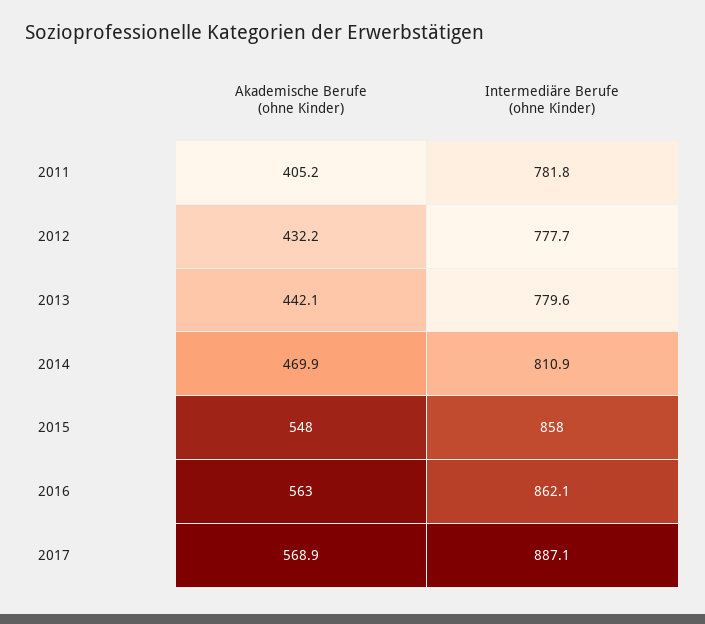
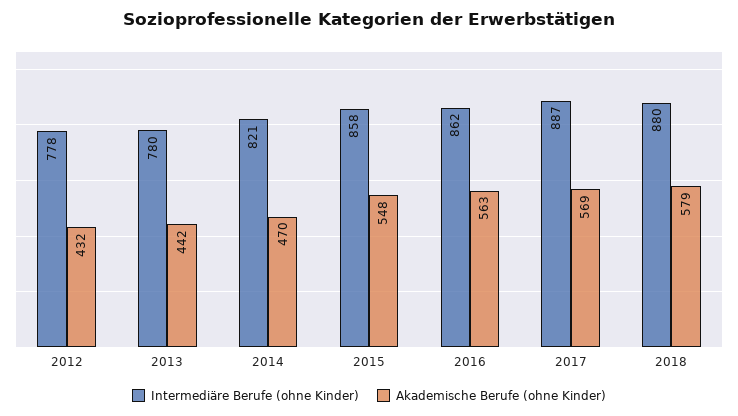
Akademische Berufe (ohne Kinder), 2011: 405.2 -> none
Intermediäre Berufe (ohne Kinder), 2011: 781.8 -> none
Intermediäre Berufe (ohne Kinder), 2014: 810.9 -> 821
Intermediäre Berufe (ohne Kinder), 2018: none -> 880
Akademische Berufe (ohne Kinder), 2018: none -> 579

